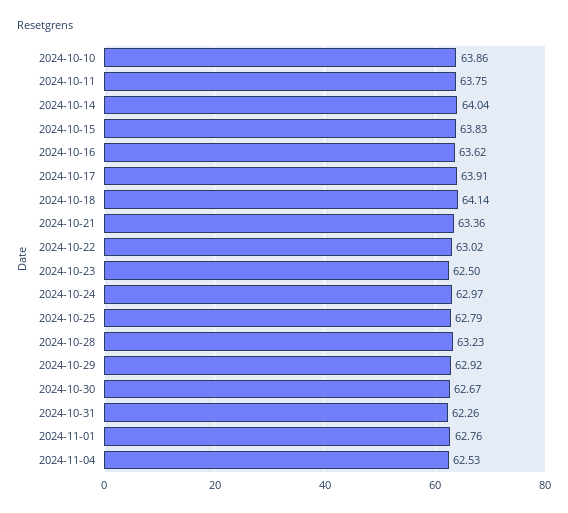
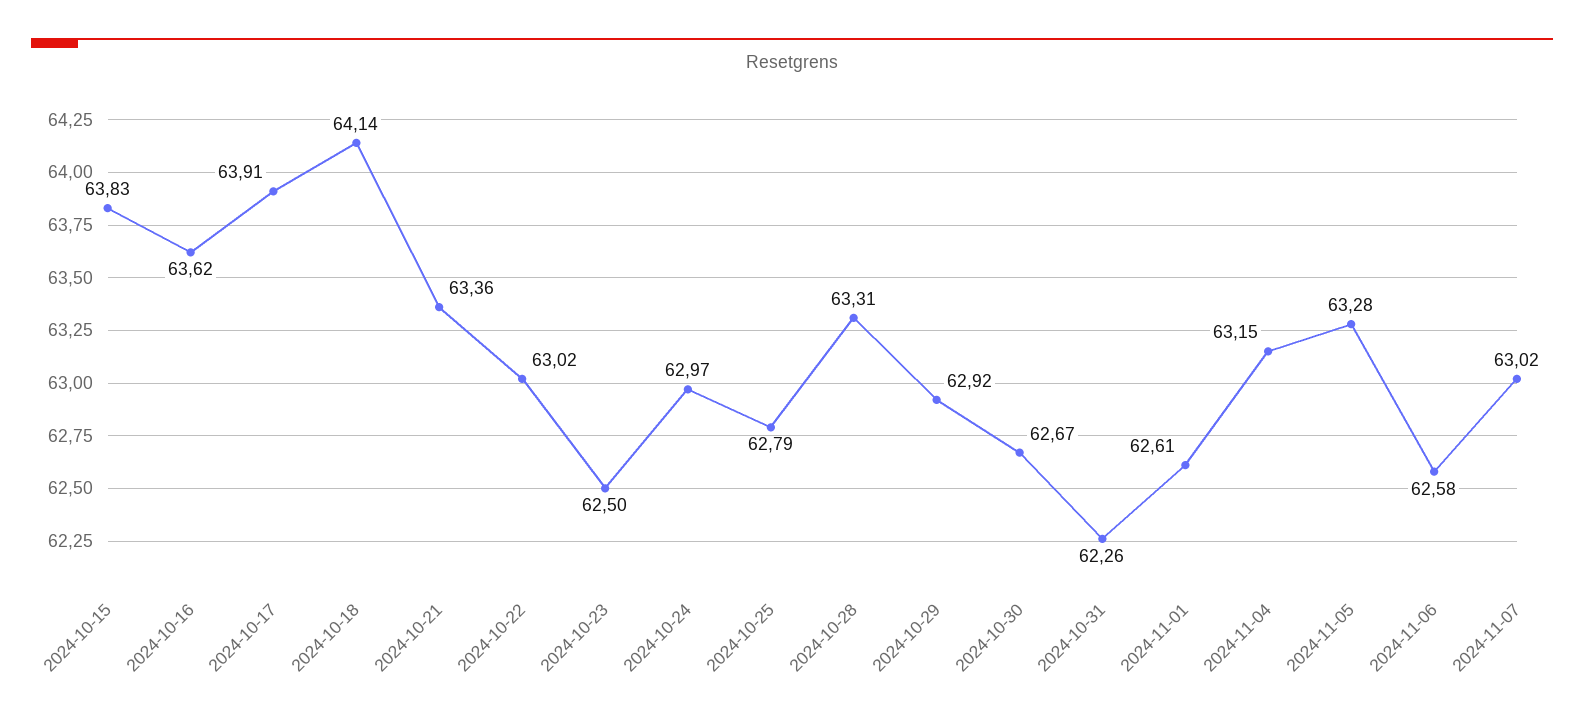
2024-10-10: 63.86 -> none
2024-10-11: 63.75 -> none
2024-10-14: 64.04 -> none
2024-10-28: 63.23 -> 63.31
2024-11-01: 62.76 -> 62.61
2024-11-04: 62.53 -> 63.15
2024-11-05: none -> 63.28
2024-11-06: none -> 62.58
2024-11-07: none -> 63.02

